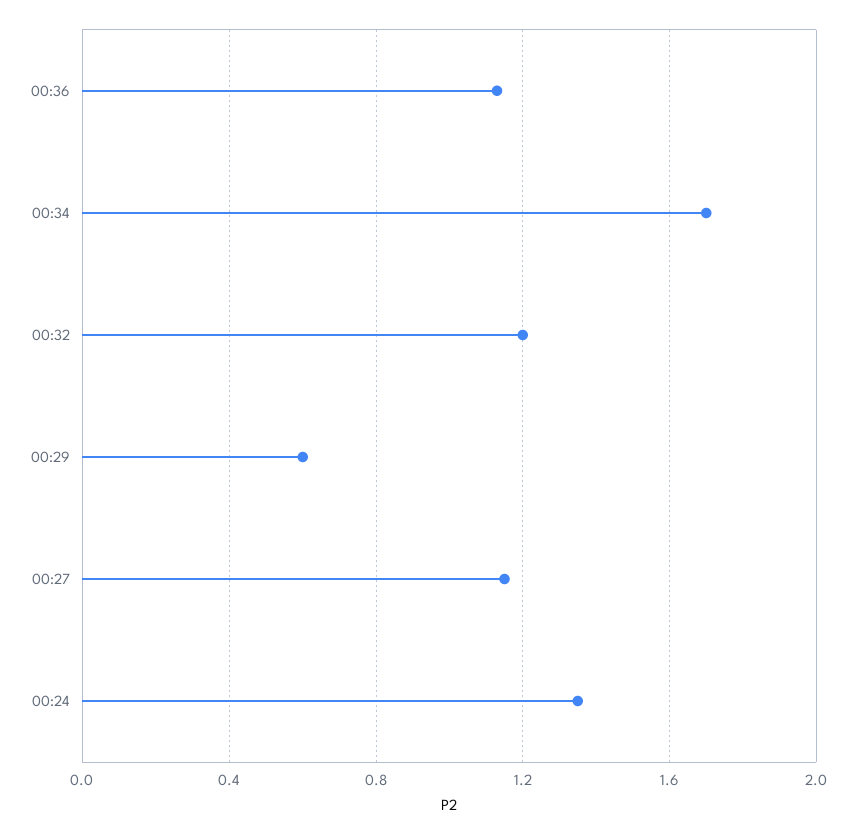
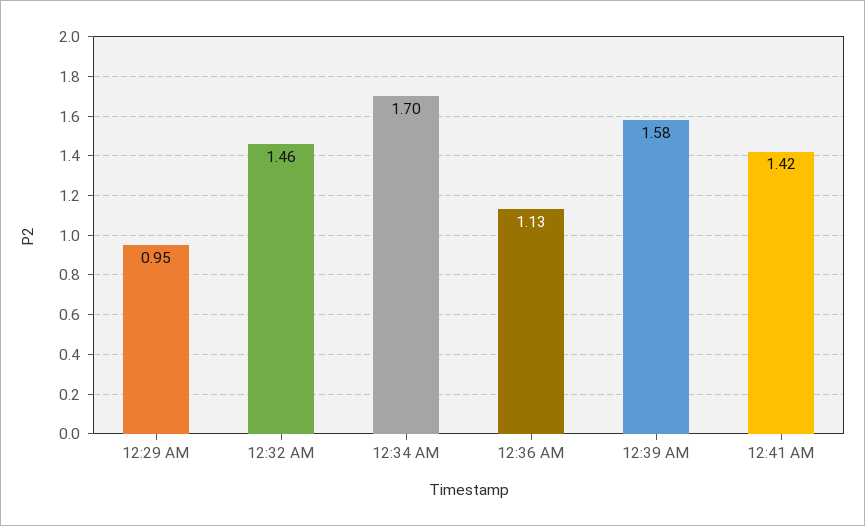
00:32: 1.2 -> 1.46
00:29: 0.6 -> 0.95
00:27: 1.15 -> none
00:24: 1.35 -> none
12:39 AM: none -> 1.58
12:41 AM: none -> 1.42

